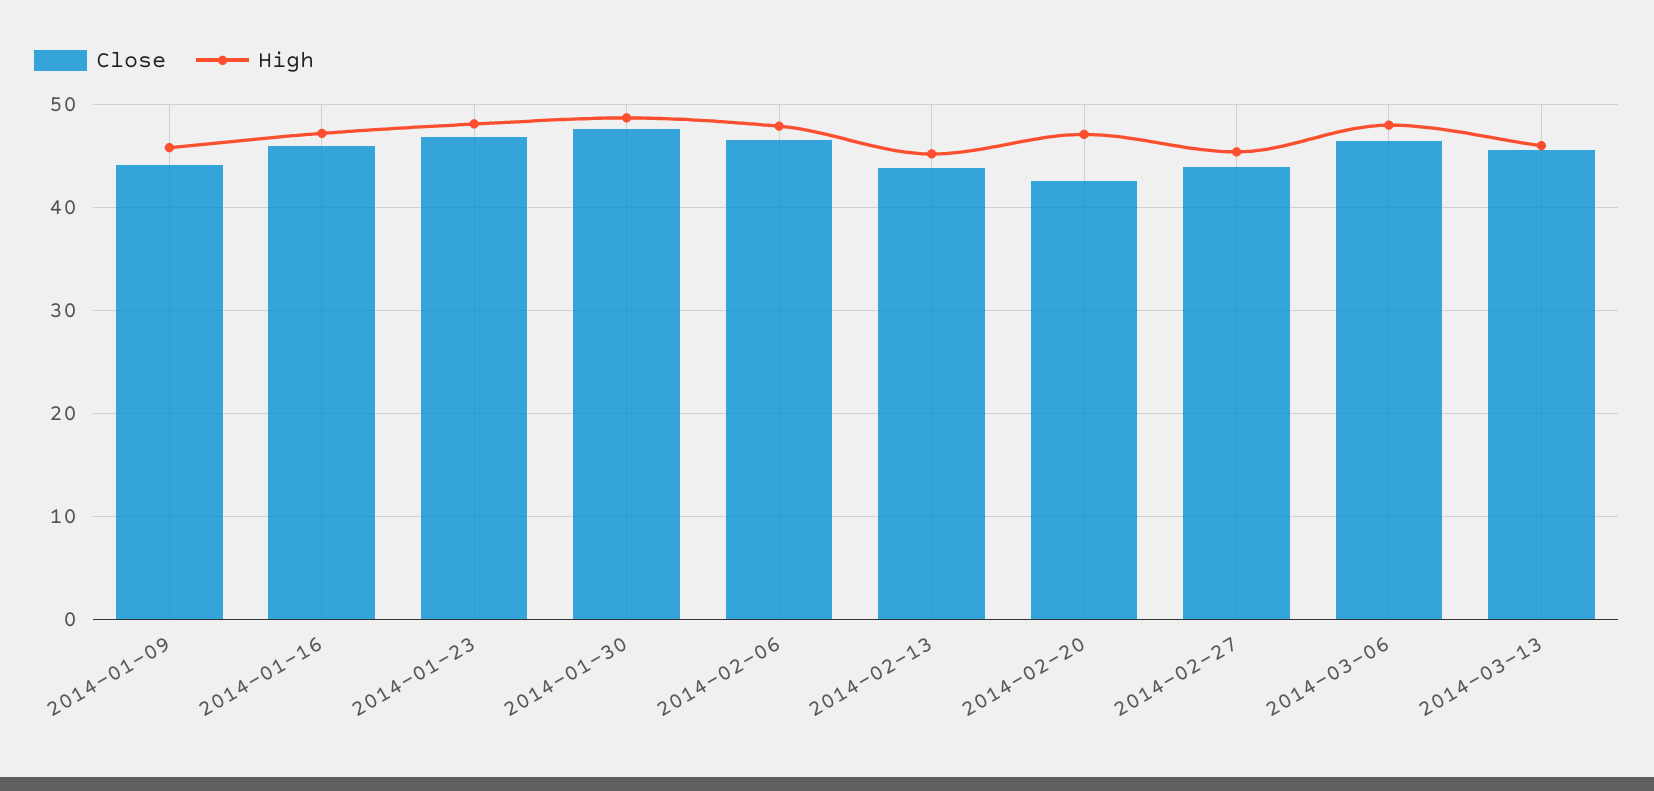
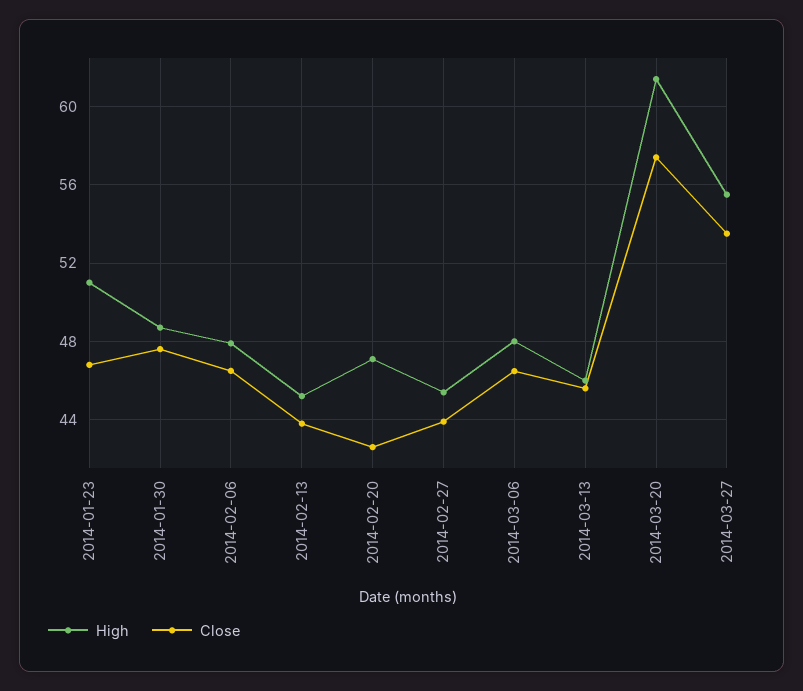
Close, 2014-01-09: 44 -> none
High, 2014-01-09: 46 -> none
Close, 2014-01-16: 46 -> none
High, 2014-01-16: 47 -> none
High, 2014-01-23: 48 -> 51
High, 2014-03-20: none -> 61.5
Close, 2014-03-20: none -> 57.5
High, 2014-03-27: none -> 55.5
Close, 2014-03-27: none -> 53.5

